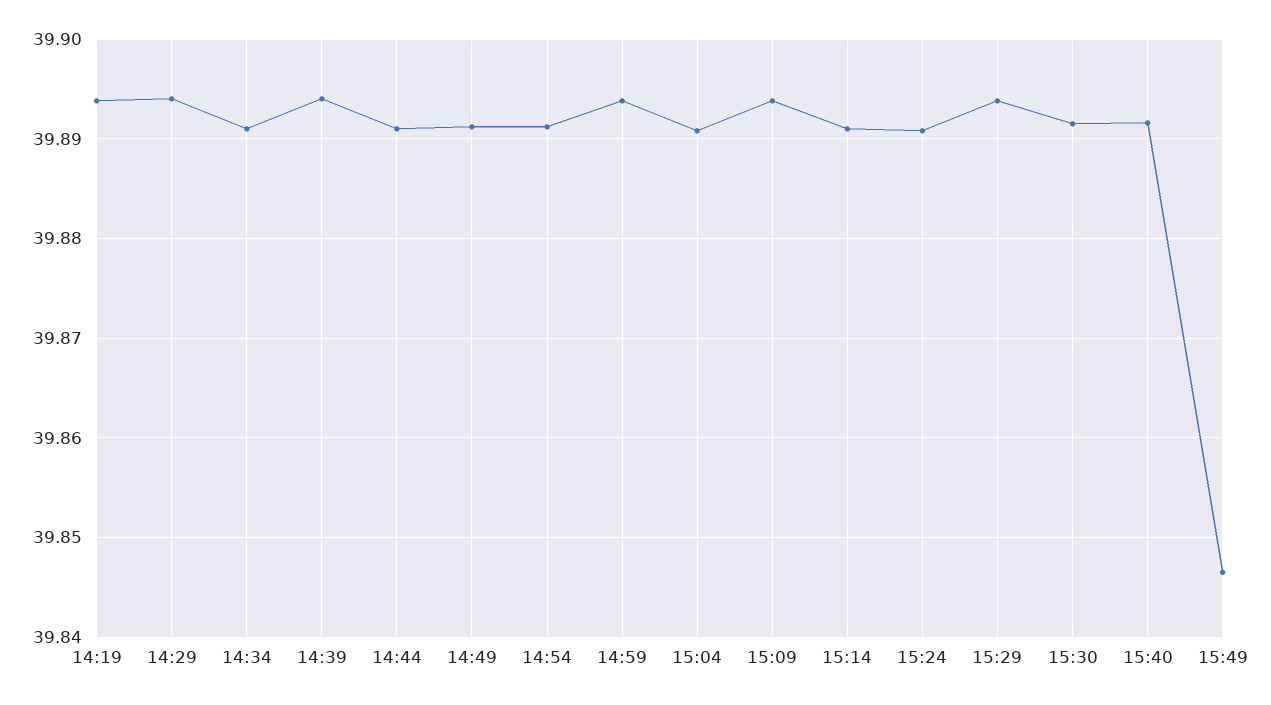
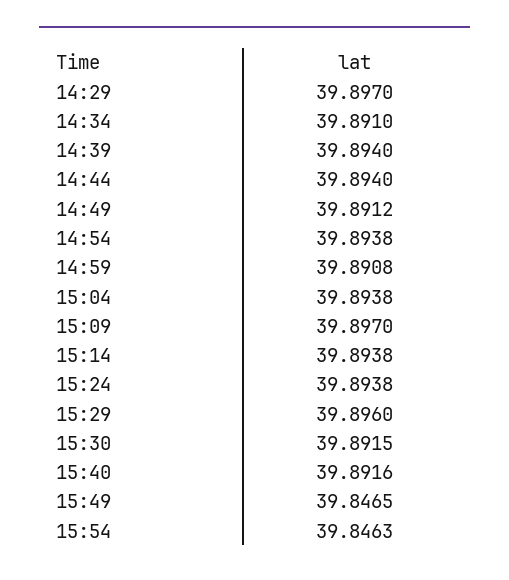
14:19: 39.894 -> none
14:29: 39.894 -> 39.897
14:44: 39.891 -> 39.894
14:54: 39.891 -> 39.8938
14:59: 39.894 -> 39.8908
15:04: 39.891 -> 39.8938
15:09: 39.894 -> 39.897
15:14: 39.891 -> 39.8938
15:24: 39.891 -> 39.8938
15:29: 39.894 -> 39.896
15:54: none -> 39.8463

